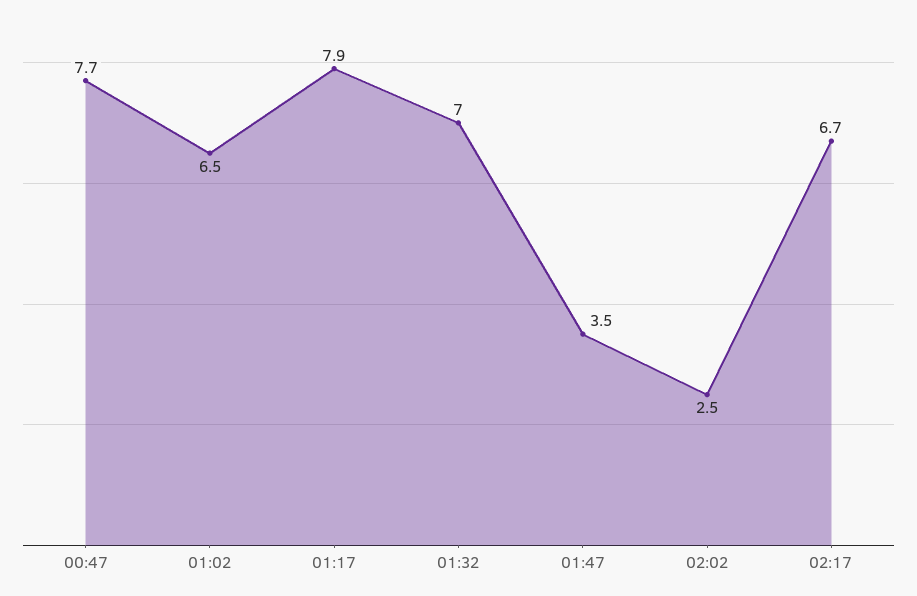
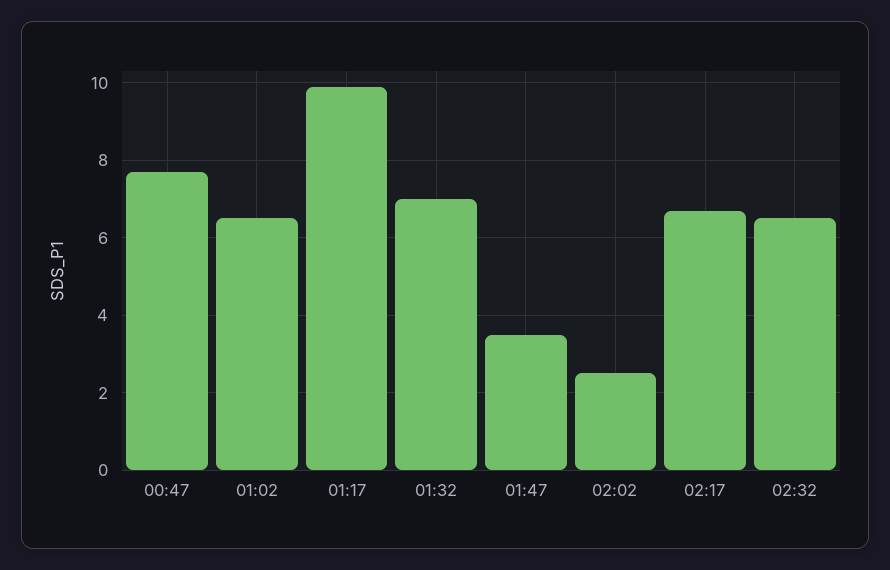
01:17: 7.9 -> 10
02:32: none -> 6.5

